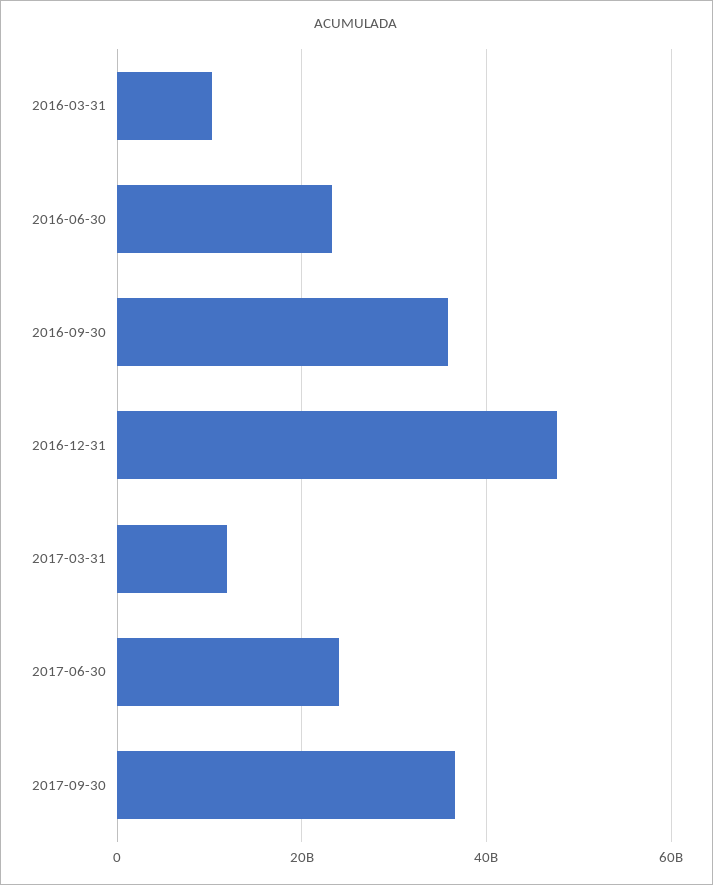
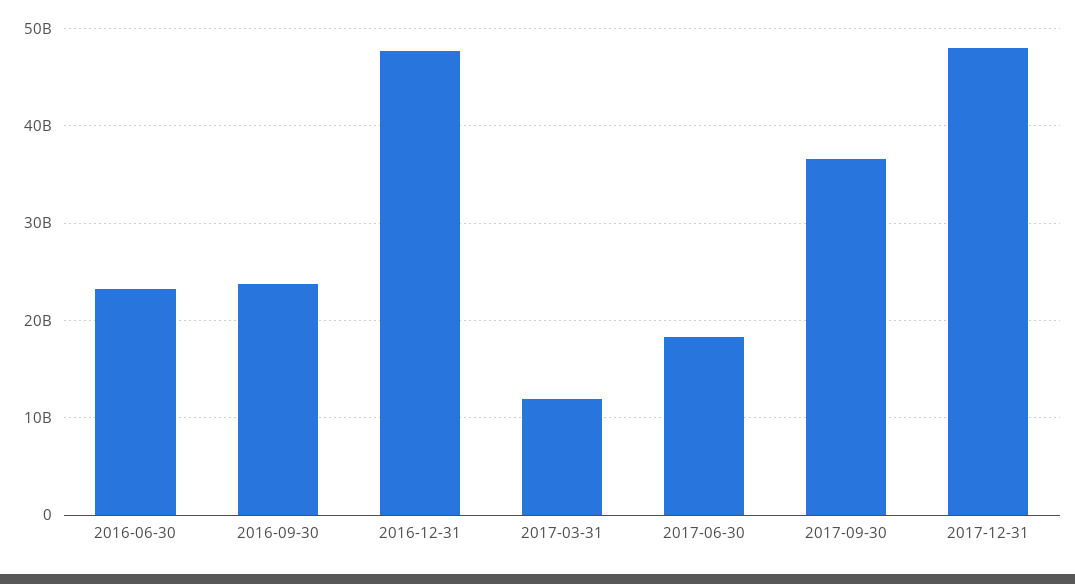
2016-03-31: 10000000000 -> none
2016-09-30: 36000000000 -> 24000000000
2017-06-30: 24000000000 -> 18000000000
2017-12-31: none -> 48000000000

